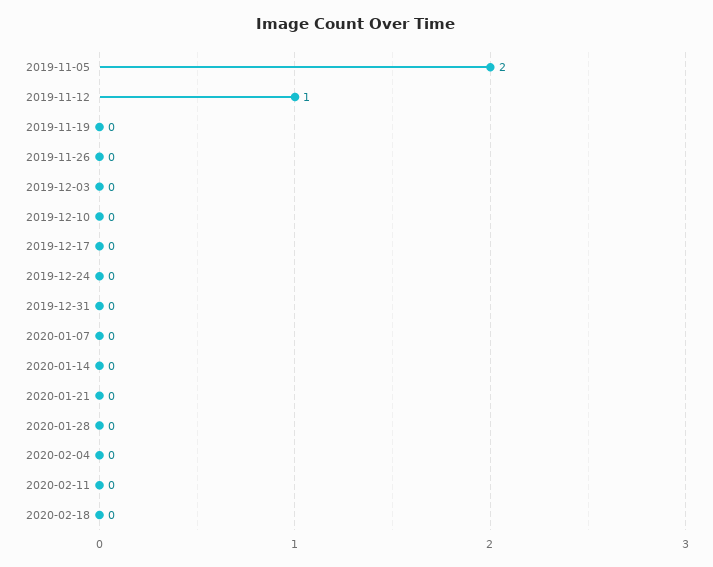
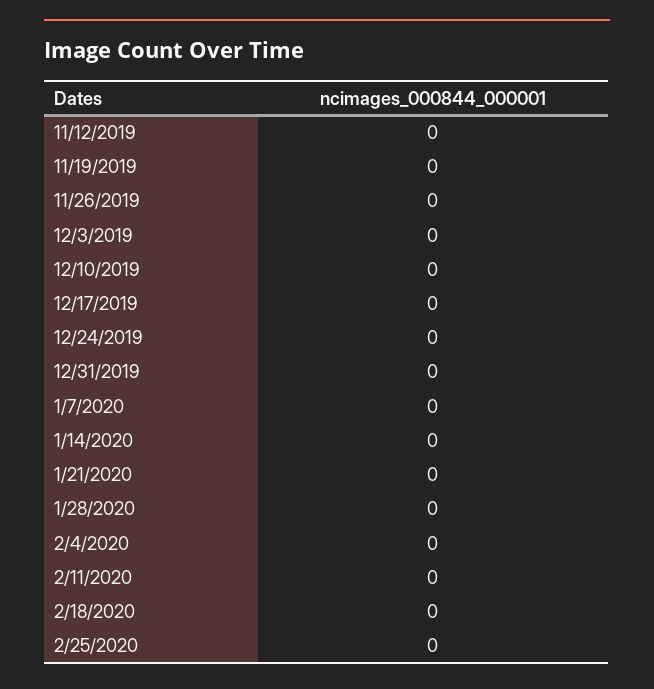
2019-11-05: 2 -> none
2019-11-12: 1 -> 0
2/25/2020: none -> 0

